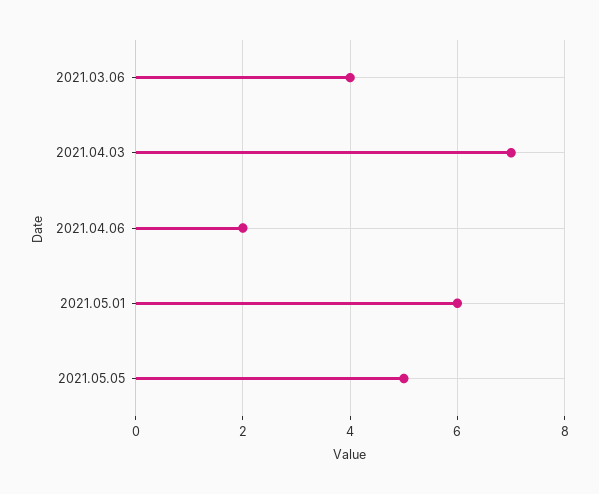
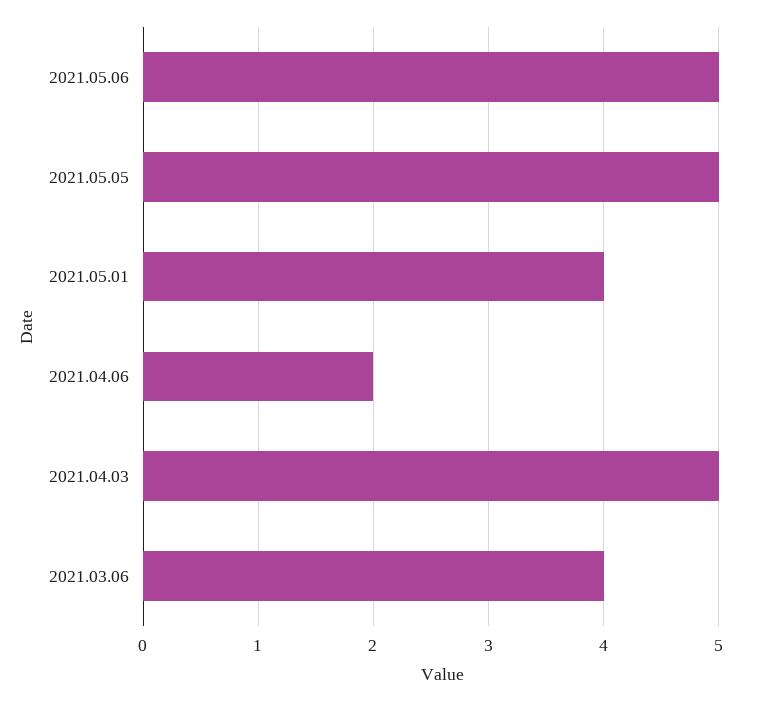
2021.04.03: 7 -> 5
2021.05.01: 6 -> 4
2021.05.06: none -> 5

